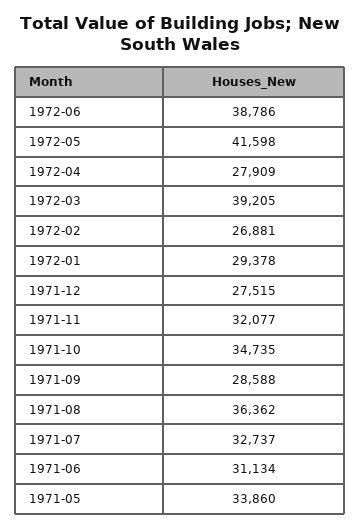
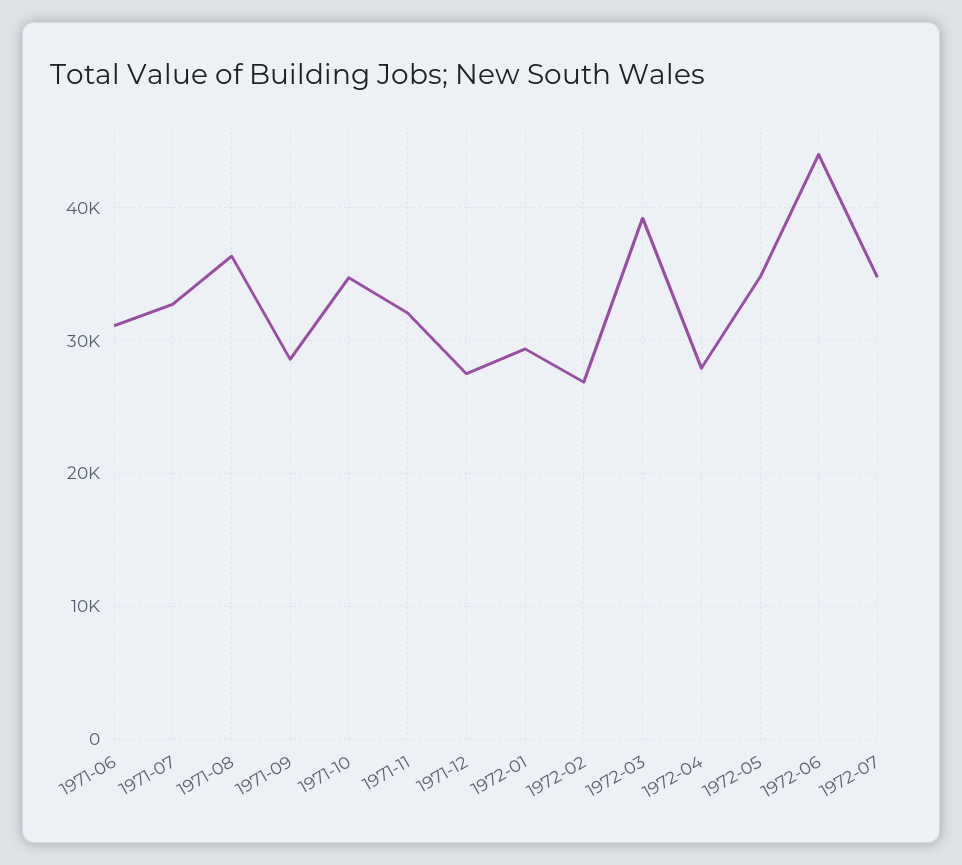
1972-06: 38786 -> 44000
1972-05: 41598 -> 35000
1971-05: 33860 -> none
1972-07: none -> 35000

